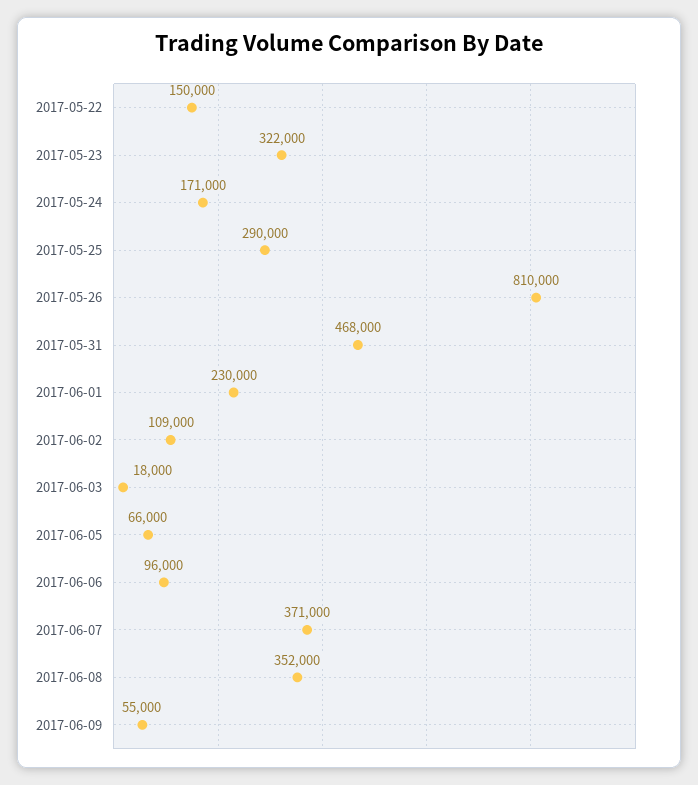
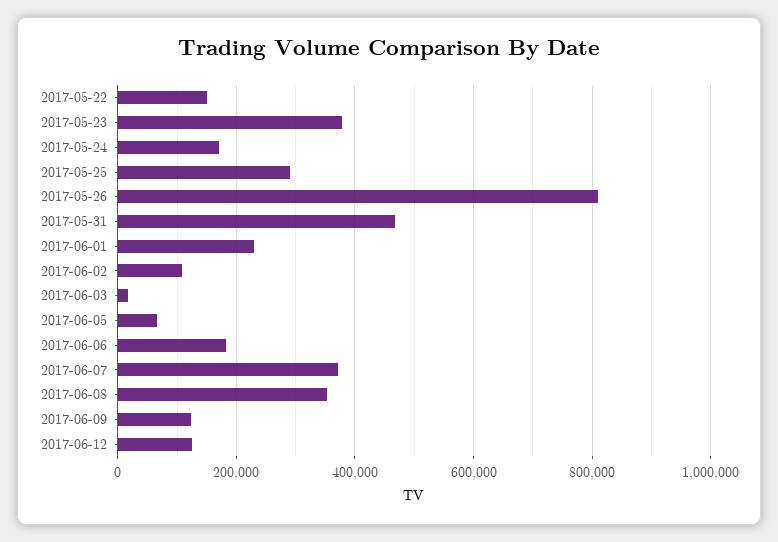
2017-05-23: 322000 -> 380000
2017-06-06: 96000 -> 180000
2017-06-09: 55000 -> 120000
2017-06-12: none -> 120000

